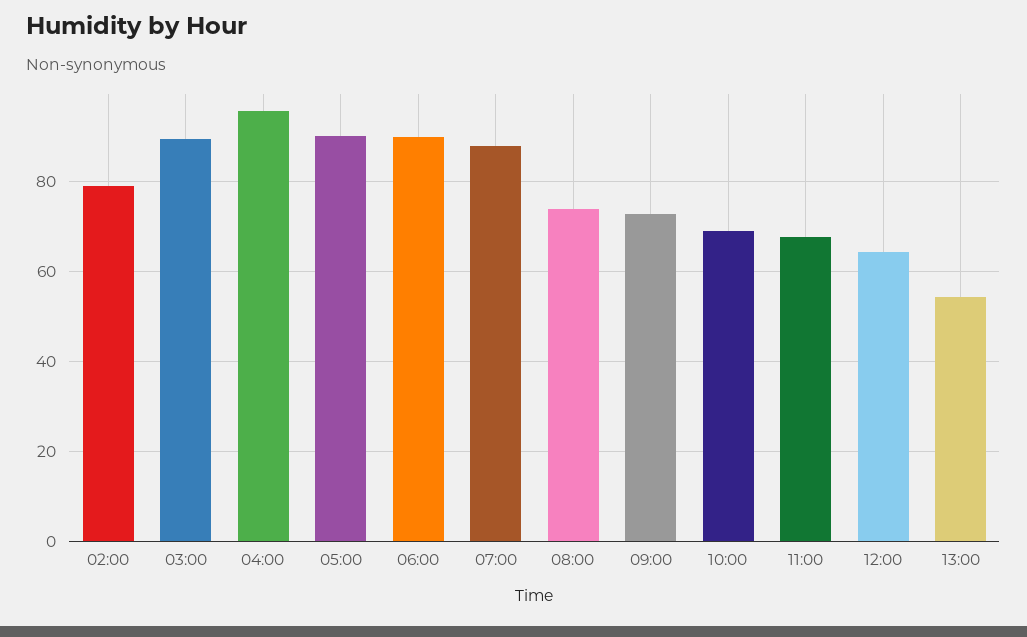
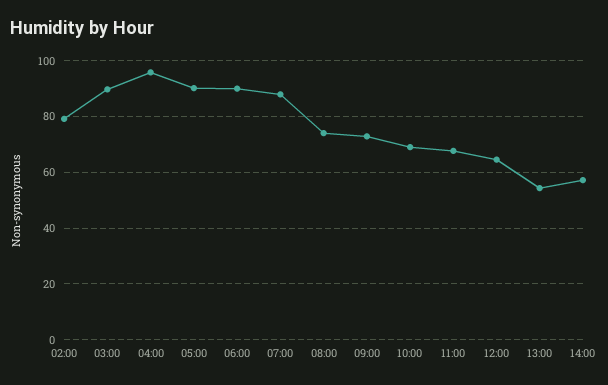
14:00: none -> 57.5

